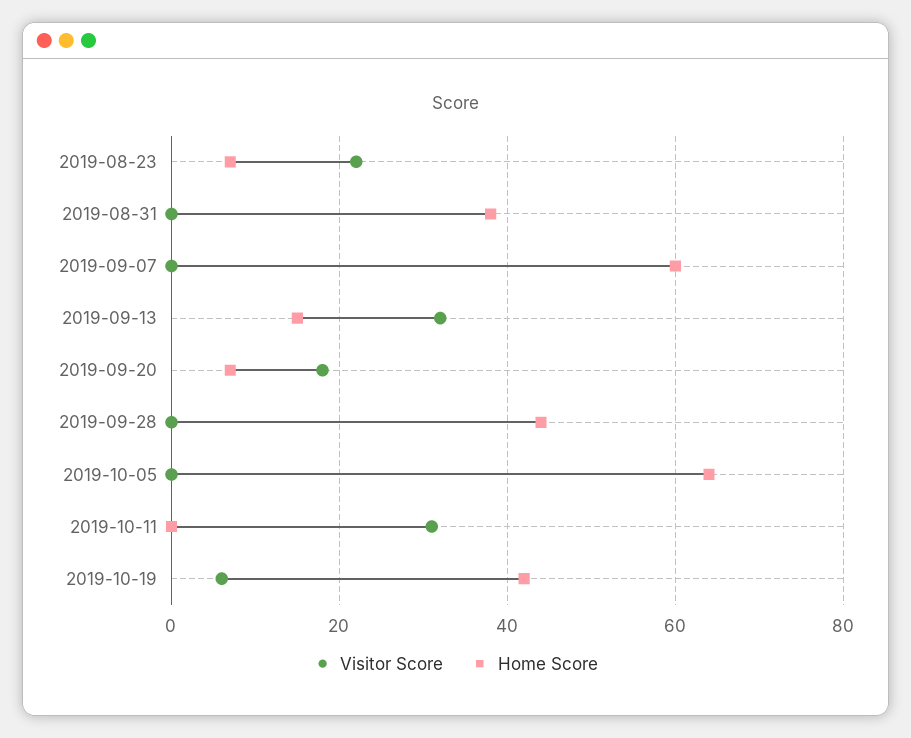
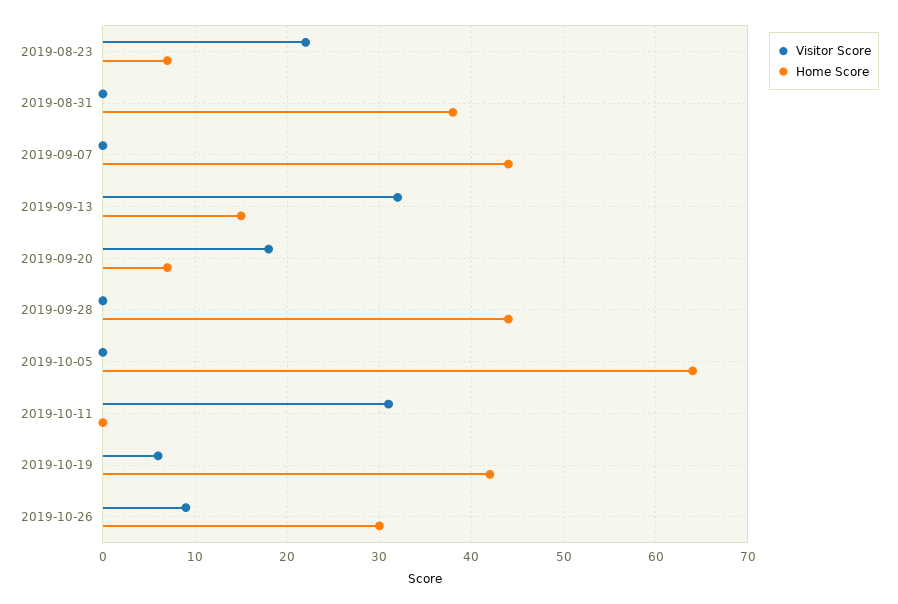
Home Score, 2019-09-07: 60 -> 44
Visitor Score, 2019-10-26: none -> 9
Home Score, 2019-10-26: none -> 30

